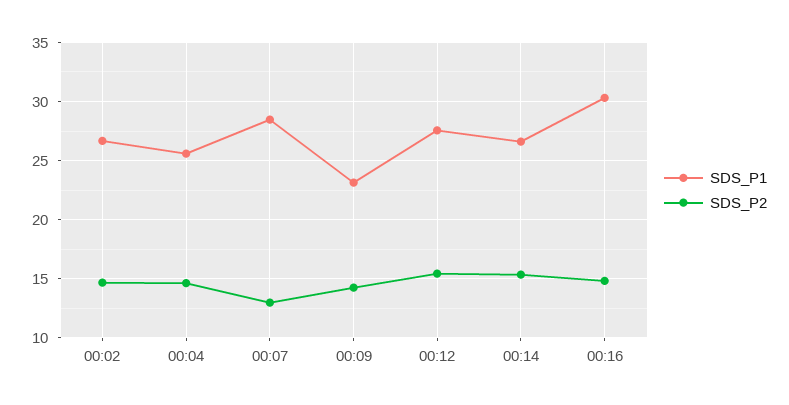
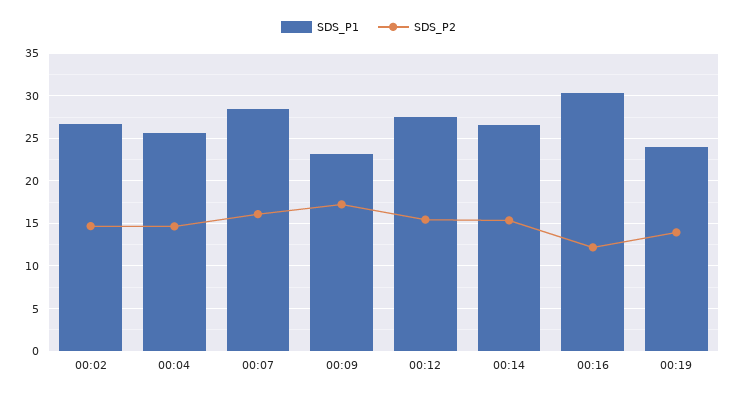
SDS_P2, 00:07: 13 -> 16
SDS_P2, 00:09: 14 -> 17
SDS_P2, 00:16: 15 -> 12
SDS_P1, 00:19: none -> 24
SDS_P2, 00:19: none -> 14

